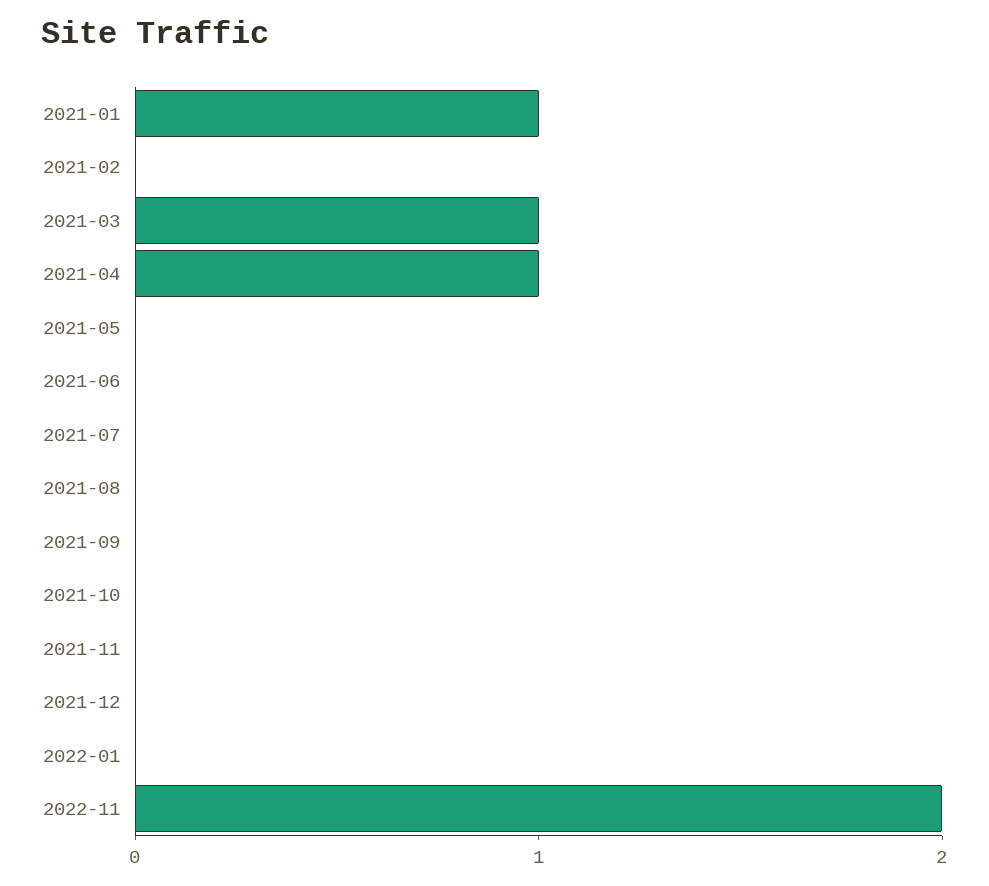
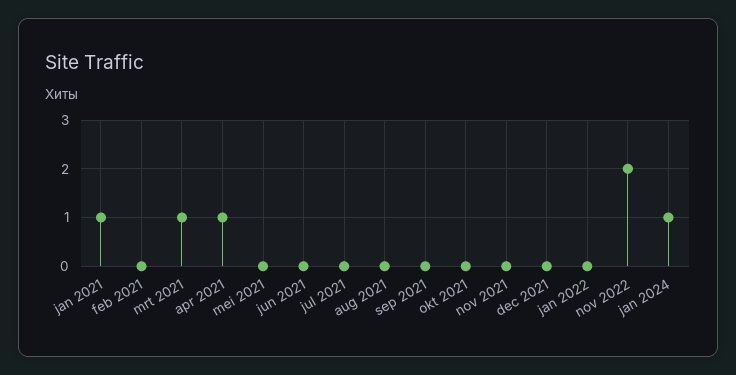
jan 2024: none -> 1

